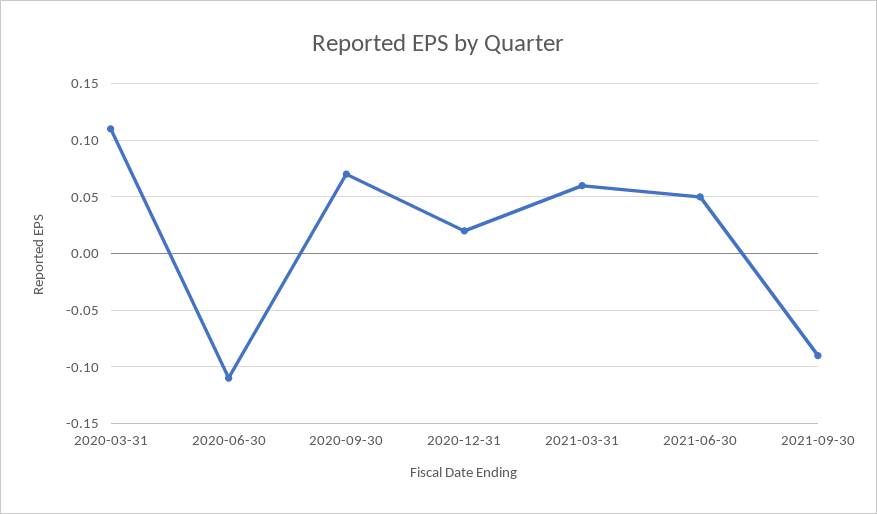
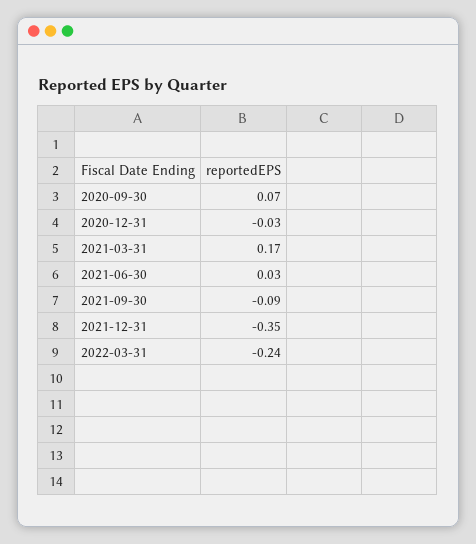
2020-03-31: 0.11 -> none
2020-06-30: -0.11 -> none
2020-12-31: 0.02 -> -0.03
2021-03-31: 0.06 -> 0.17
2021-06-30: 0.05 -> 0.03
2021-12-31: none -> -0.35
2022-03-31: none -> -0.24

